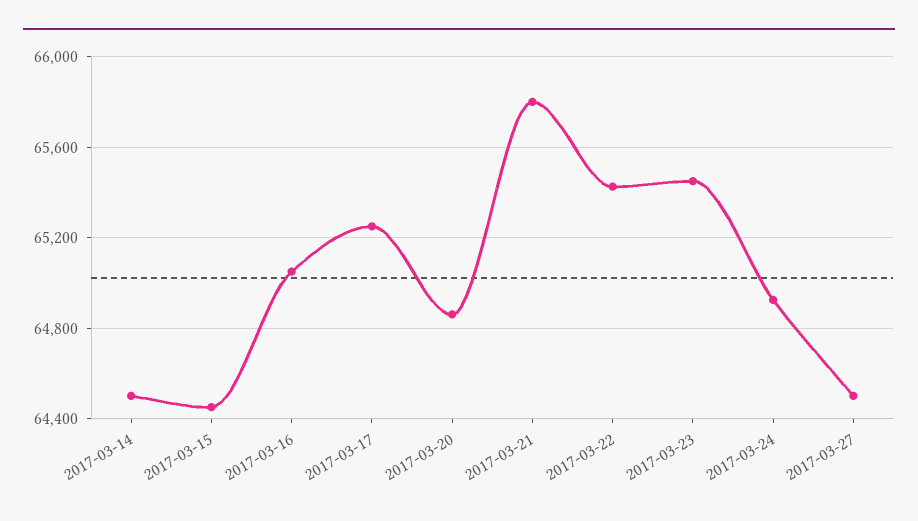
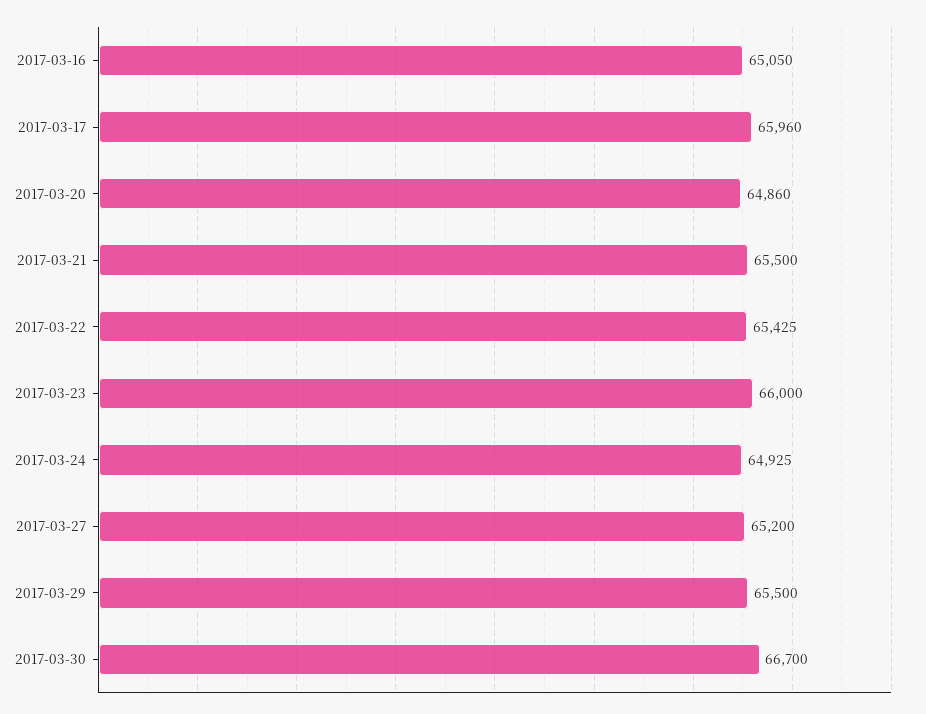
2017-03-14: 64500 -> none
2017-03-15: 64450 -> none
2017-03-17: 65250 -> 65960
2017-03-21: 65800 -> 65500
2017-03-23: 65450 -> 66000
2017-03-27: 64500 -> 65200
2017-03-29: none -> 65500
2017-03-30: none -> 66700

